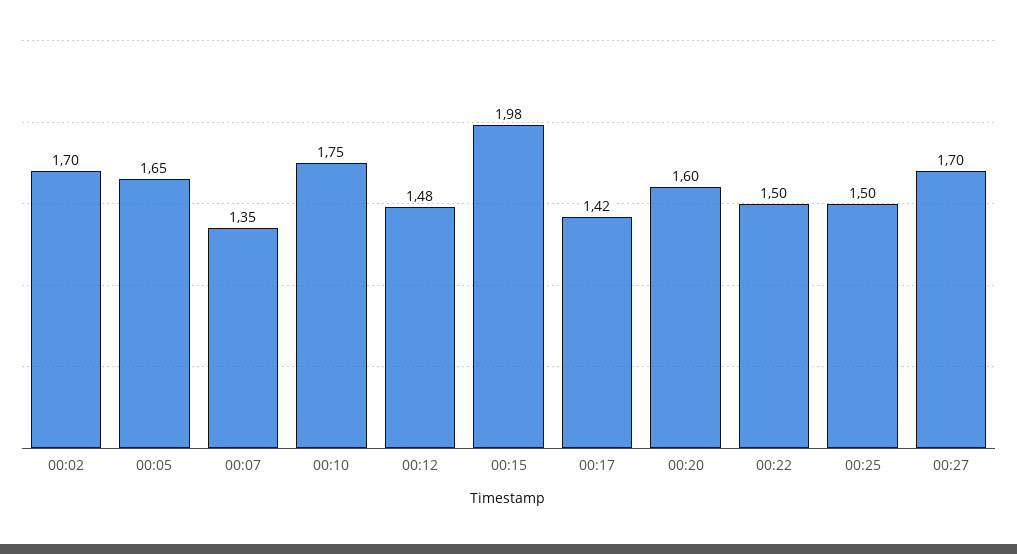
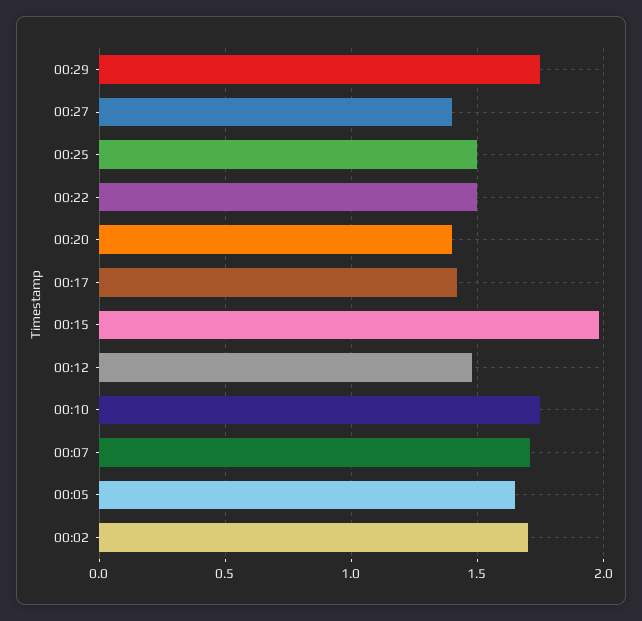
00:07: 1.35 -> 1.7
00:20: 1.6 -> 1.4
00:27: 1.7 -> 1.4
00:29: none -> 1.75

